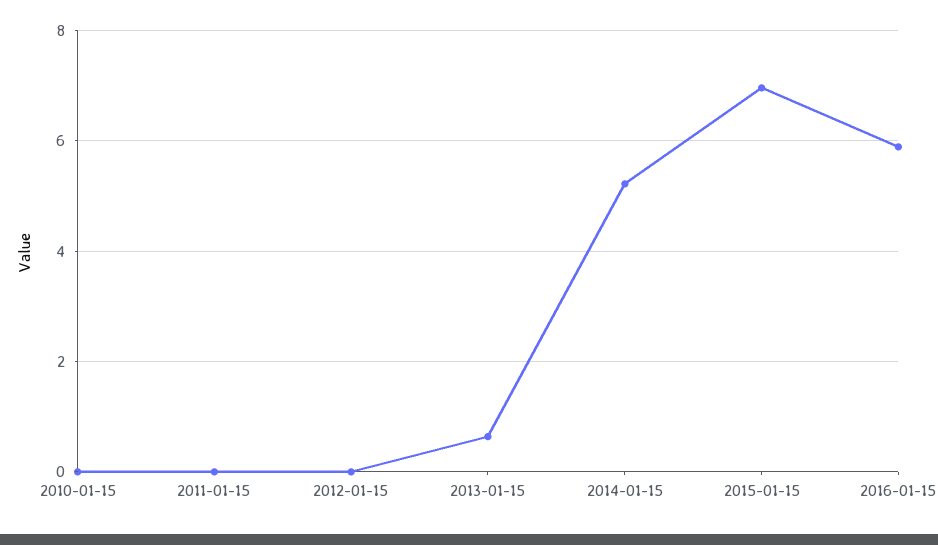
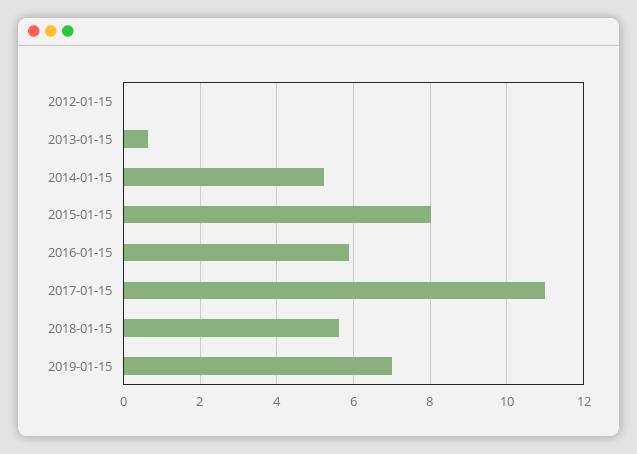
2010-01-15: 0 -> none
2011-01-15: 0 -> none
2015-01-15: 7 -> 8
2017-01-15: none -> 11
2018-01-15: none -> 5.6
2019-01-15: none -> 7

